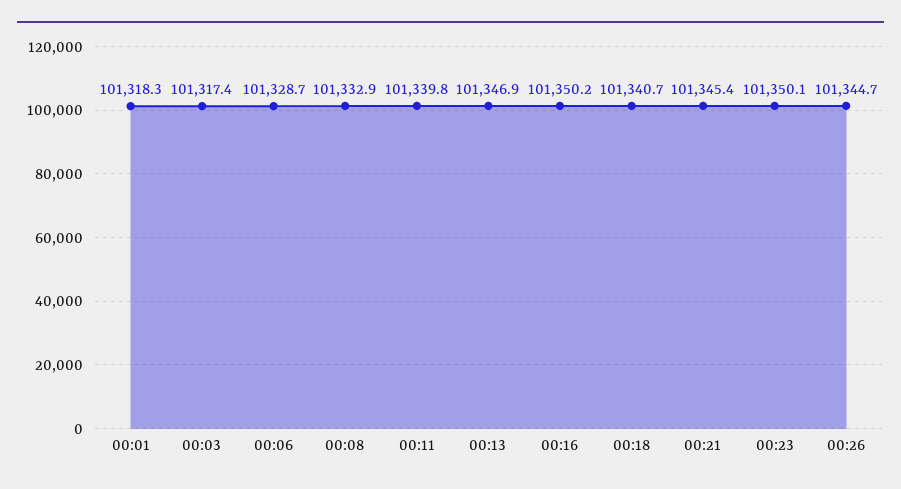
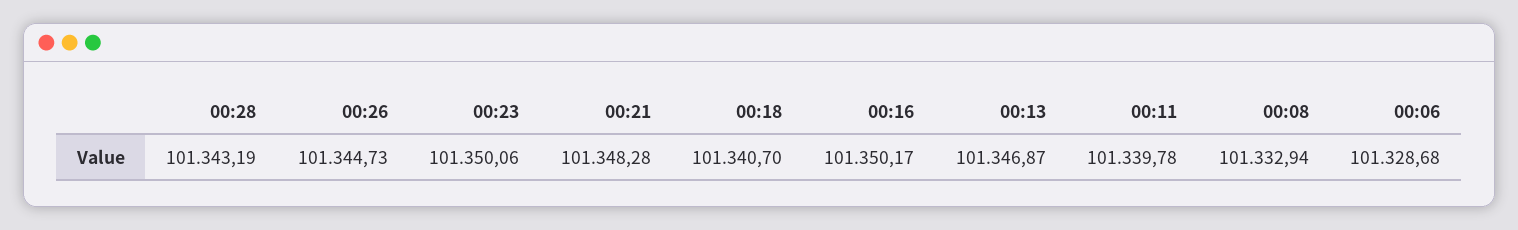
00:01: 101318.3 -> none
00:03: 101317.4 -> none
00:21: 101345.4 -> 101348.28
00:28: none -> 101343.19

